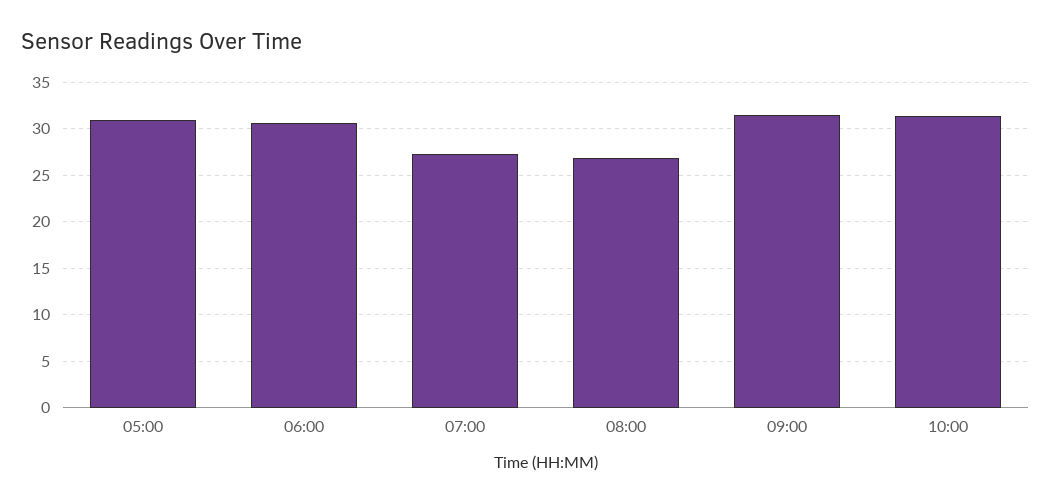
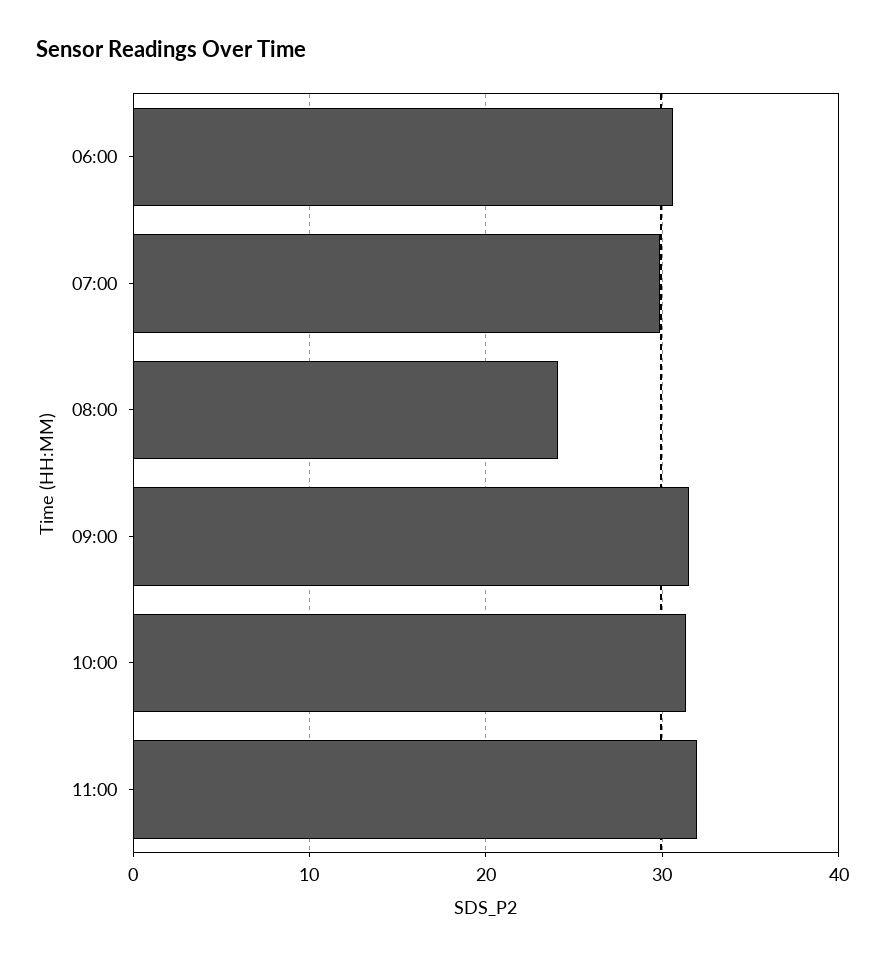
05:00: 31 -> none
07:00: 27 -> 30
08:00: 27 -> 24
11:00: none -> 32

